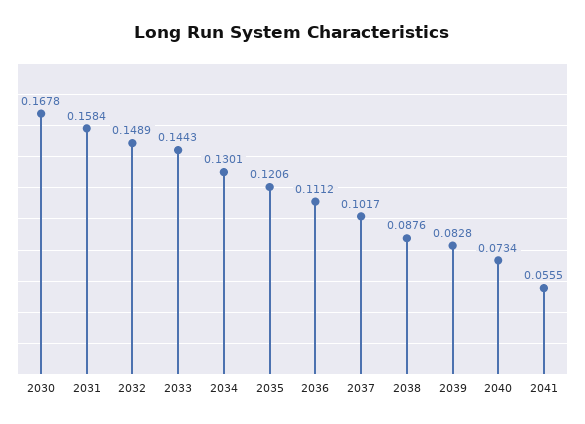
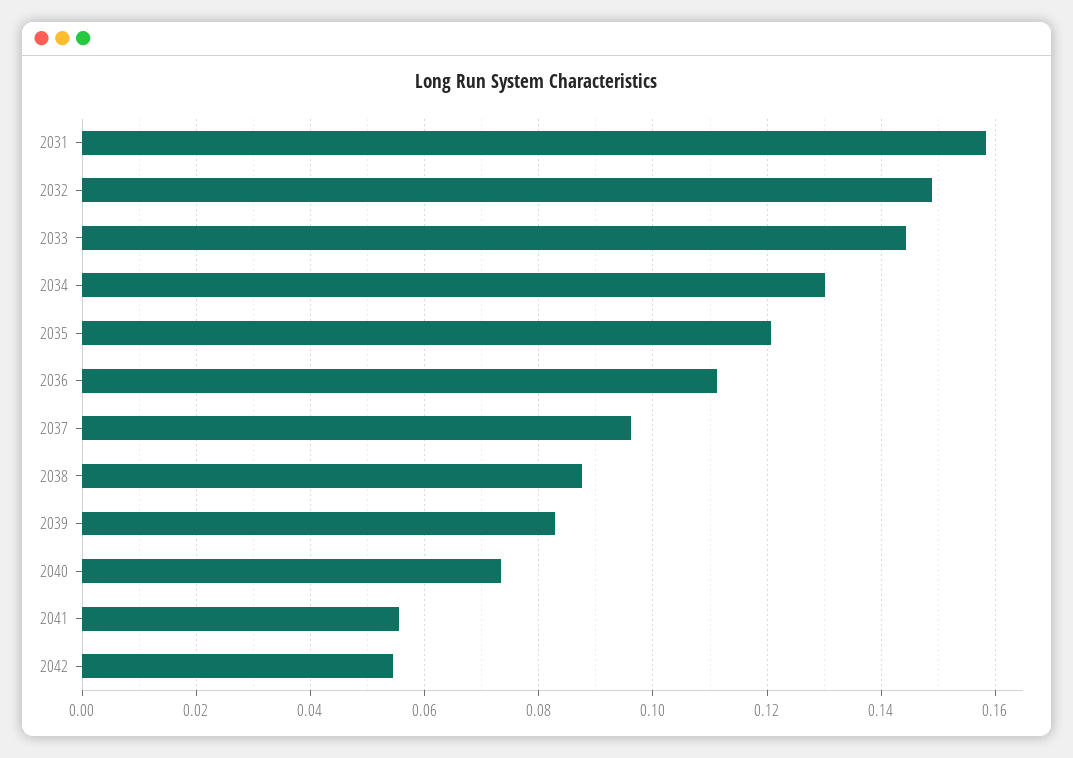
2030: 0.1678 -> none
2037: 0.1017 -> 0.096
2042: none -> 0.054

